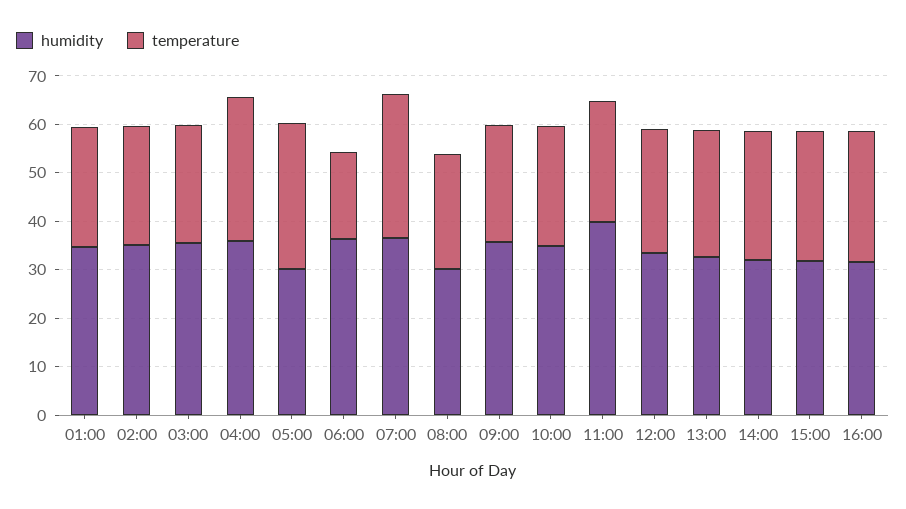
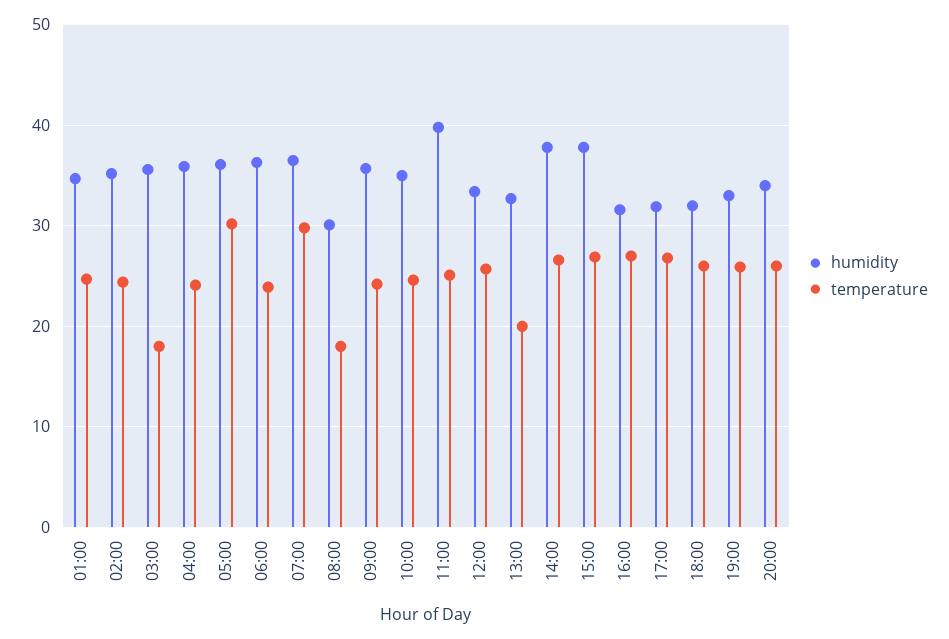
temperature, 03:00: 24 -> 18
temperature, 04:00: 30 -> 24
humidity, 05:00: 30 -> 36
temperature, 06:00: 18 -> 24
temperature, 08:00: 24 -> 18
temperature, 13:00: 26 -> 20
humidity, 14:00: 32 -> 38
humidity, 15:00: 32 -> 38
humidity, 17:00: none -> 32
temperature, 17:00: none -> 27
humidity, 18:00: none -> 32
temperature, 18:00: none -> 26
humidity, 19:00: none -> 33
temperature, 19:00: none -> 26
humidity, 20:00: none -> 34
temperature, 20:00: none -> 26

